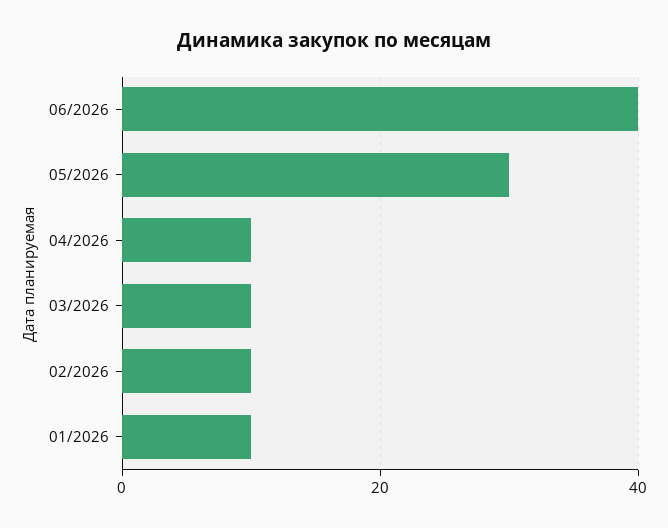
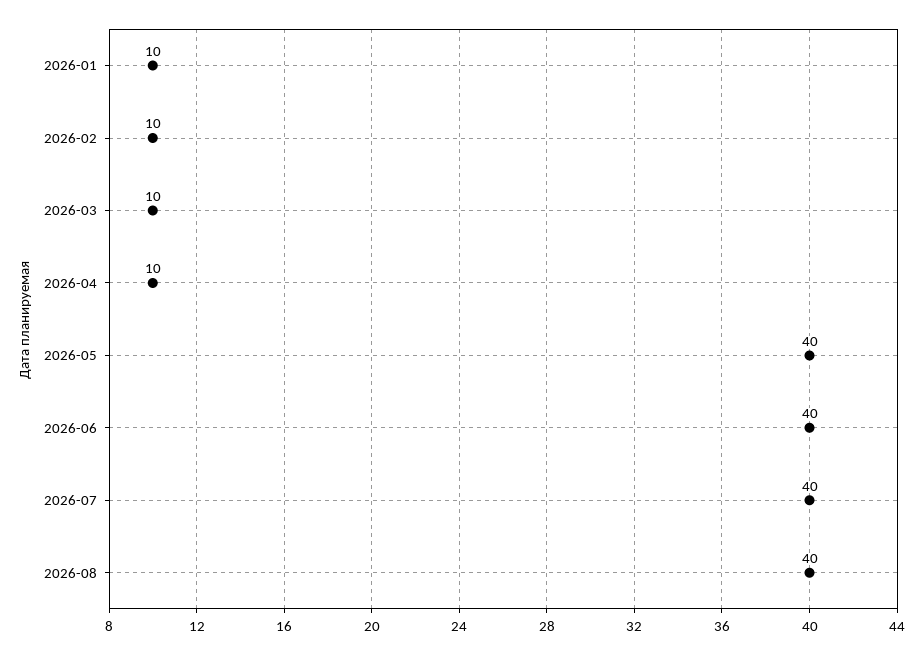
05/2026: 30 -> 40
2026-07: none -> 40
2026-08: none -> 40

